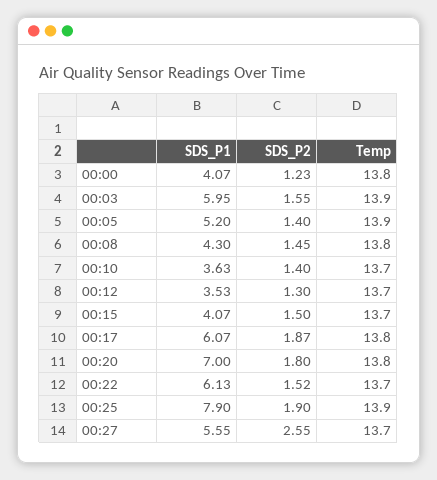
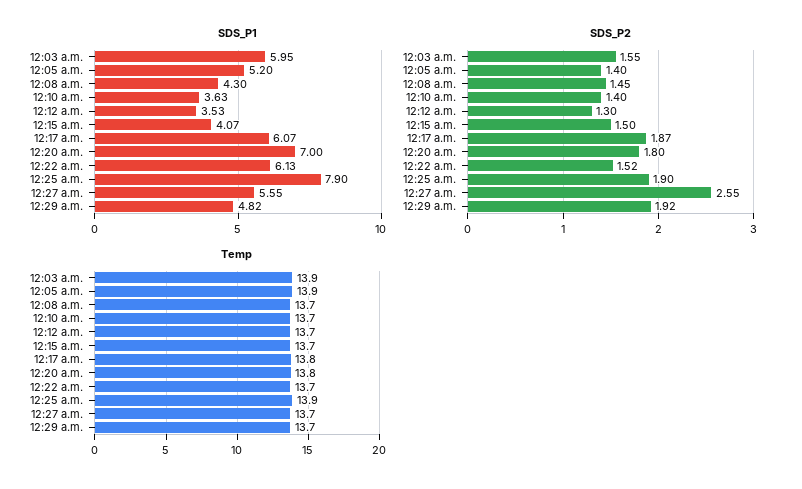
SDS_P1, 00:00: 4.07 -> none
SDS_P2, 00:00: 1.23 -> none
Temp, 00:00: 13.8 -> none
Temp, 00:08: 13.8 -> 13.7
SDS_P1, 12:29 a.m.: none -> 4.82
SDS_P2, 12:29 a.m.: none -> 1.92
Temp, 12:29 a.m.: none -> 13.7

